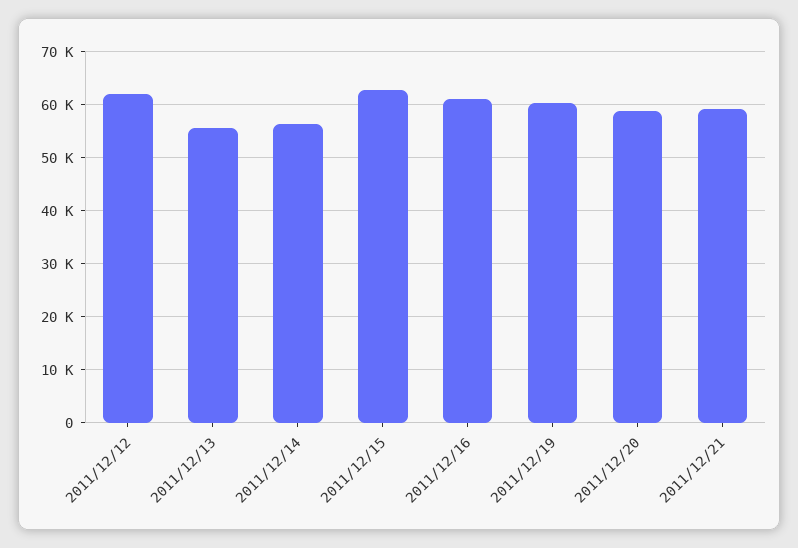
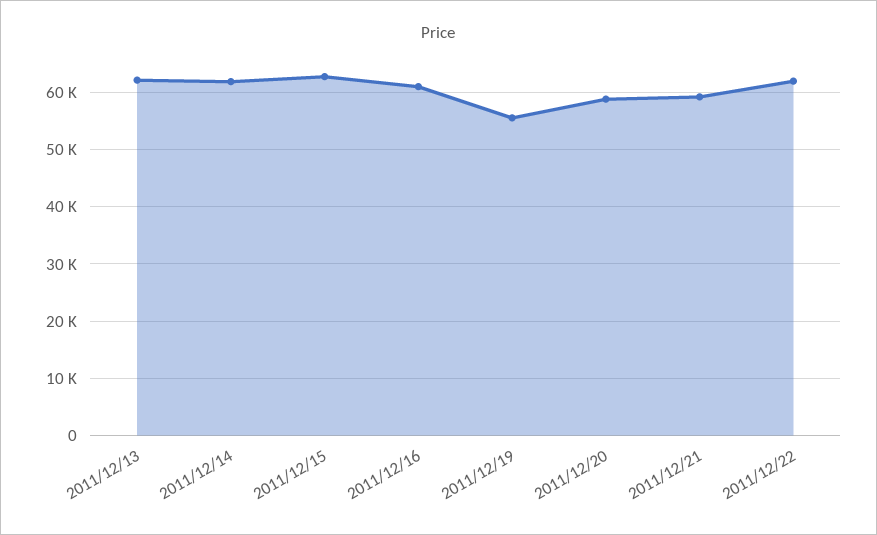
2011/12/12: 62000 -> none
2011/12/13: 56000 -> 62000
2011/12/14: 56000 -> 62000
2011/12/19: 60000 -> 56000
2011/12/22: none -> 62000

